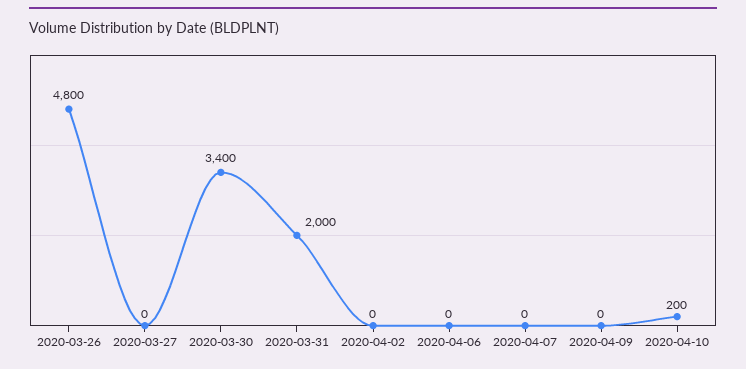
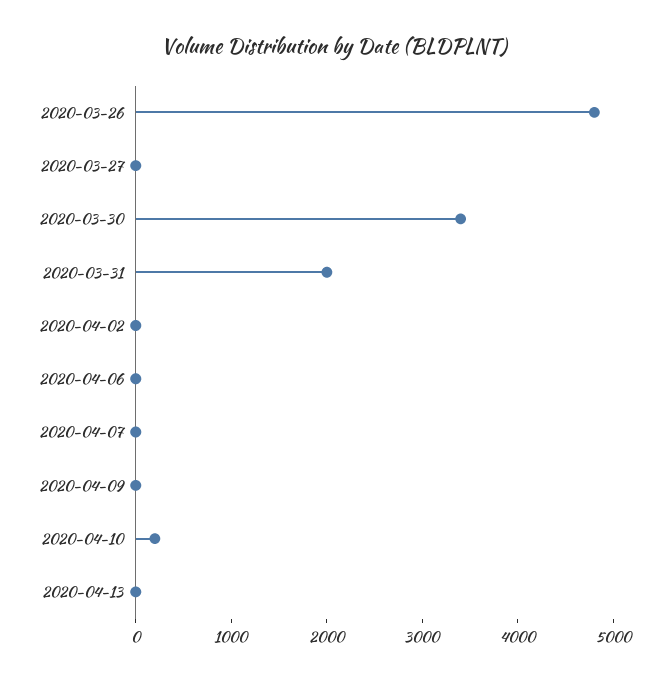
2020-04-13: none -> 0

